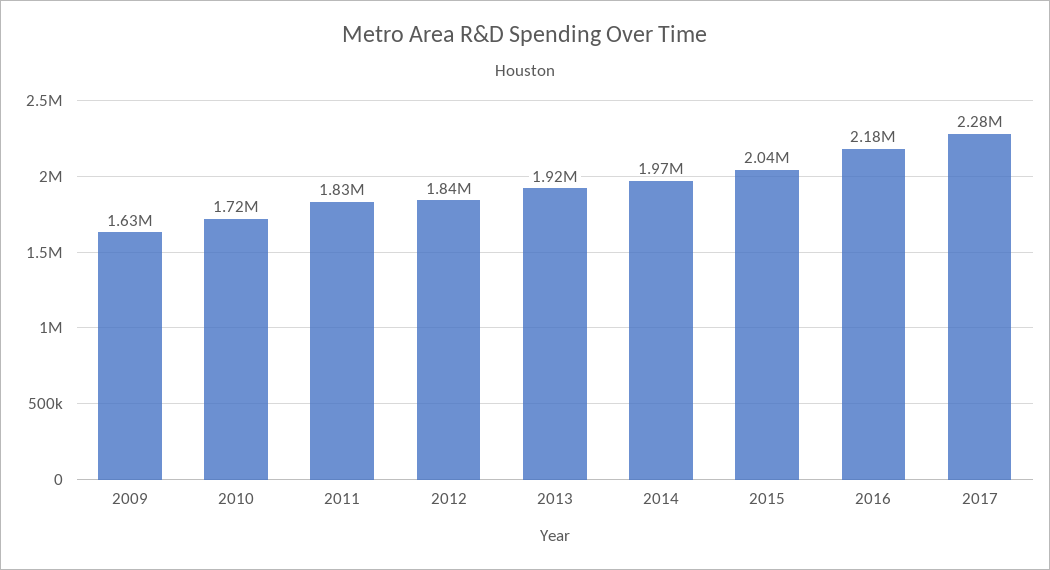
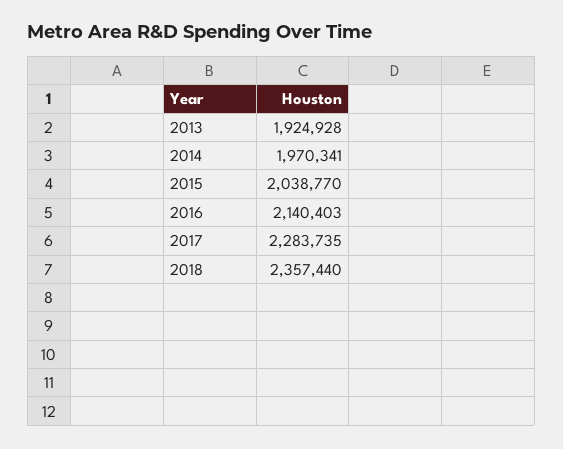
2009: 1630000 -> none
2010: 1720000 -> none
2011: 1830000 -> none
2012: 1840000 -> none
2016: 2180000 -> 2140403
2018: none -> 2357440

